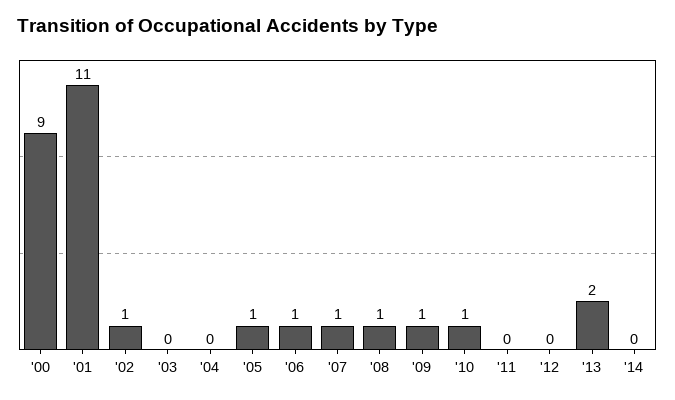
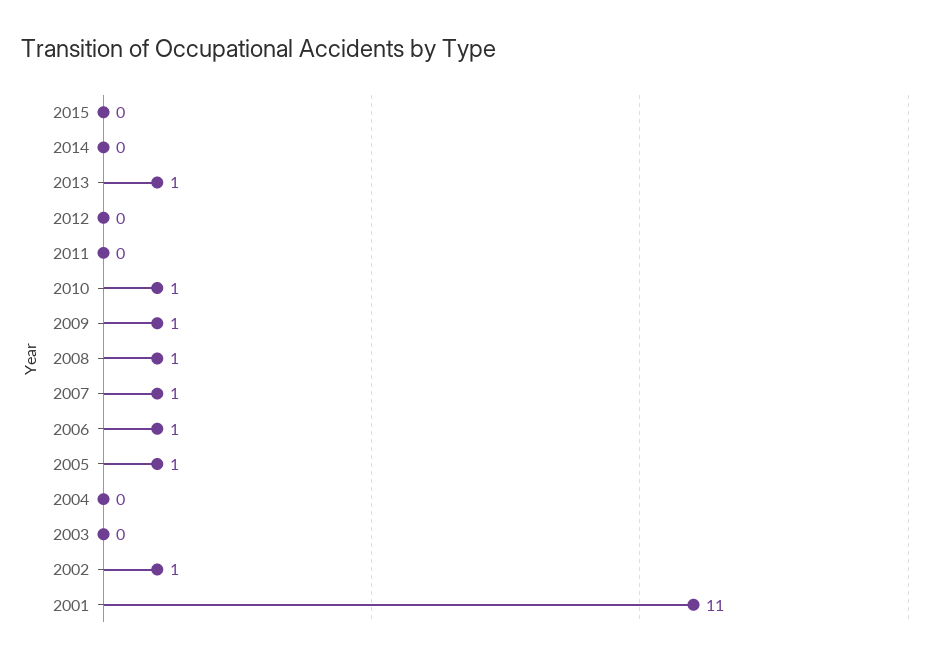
'00: 9 -> none
'13: 2 -> 1
2015: none -> 0

